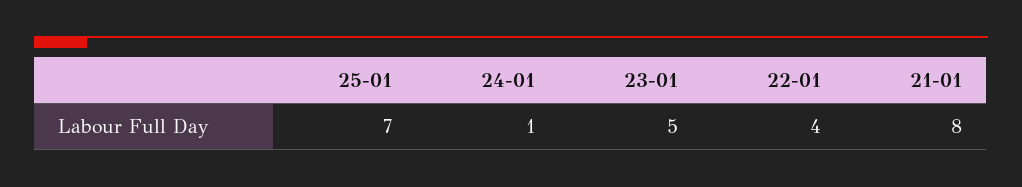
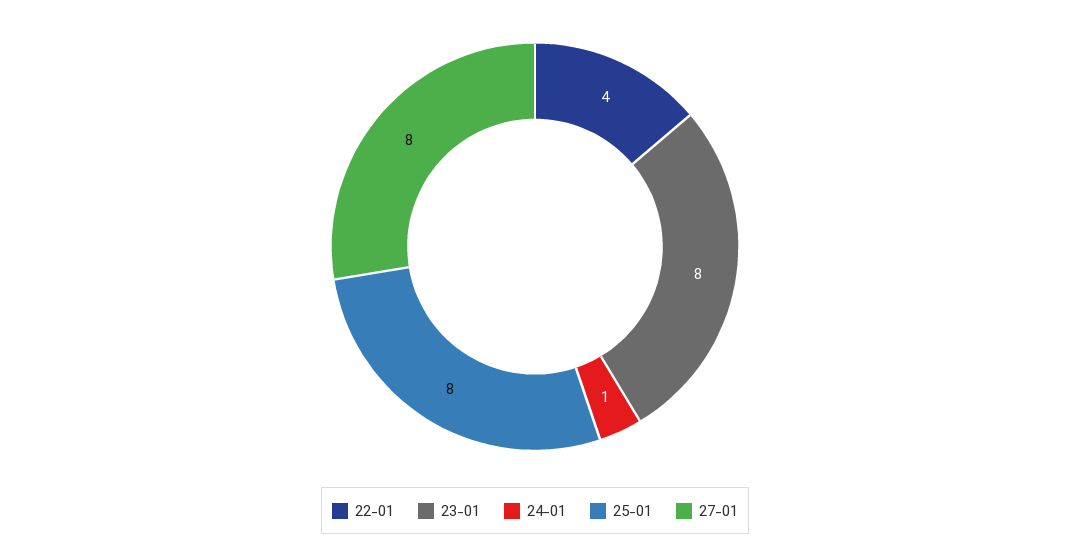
25-01: 7 -> 8
23-01: 5 -> 8
21-01: 8 -> none
27-01: none -> 8

